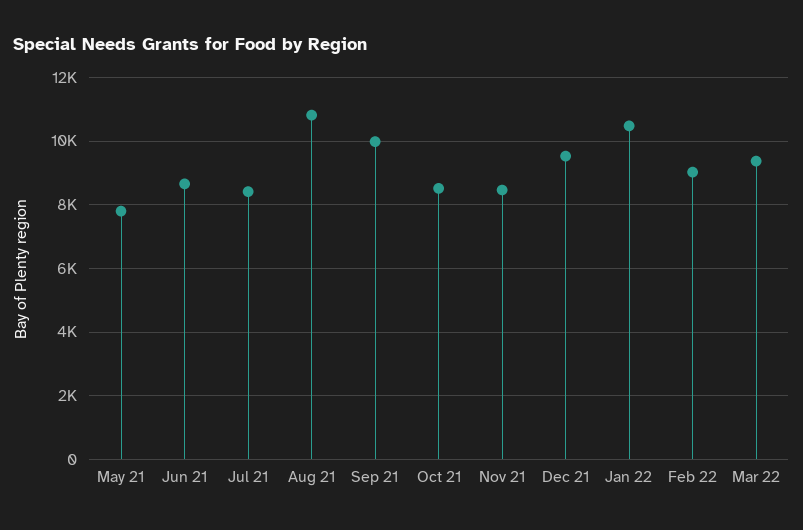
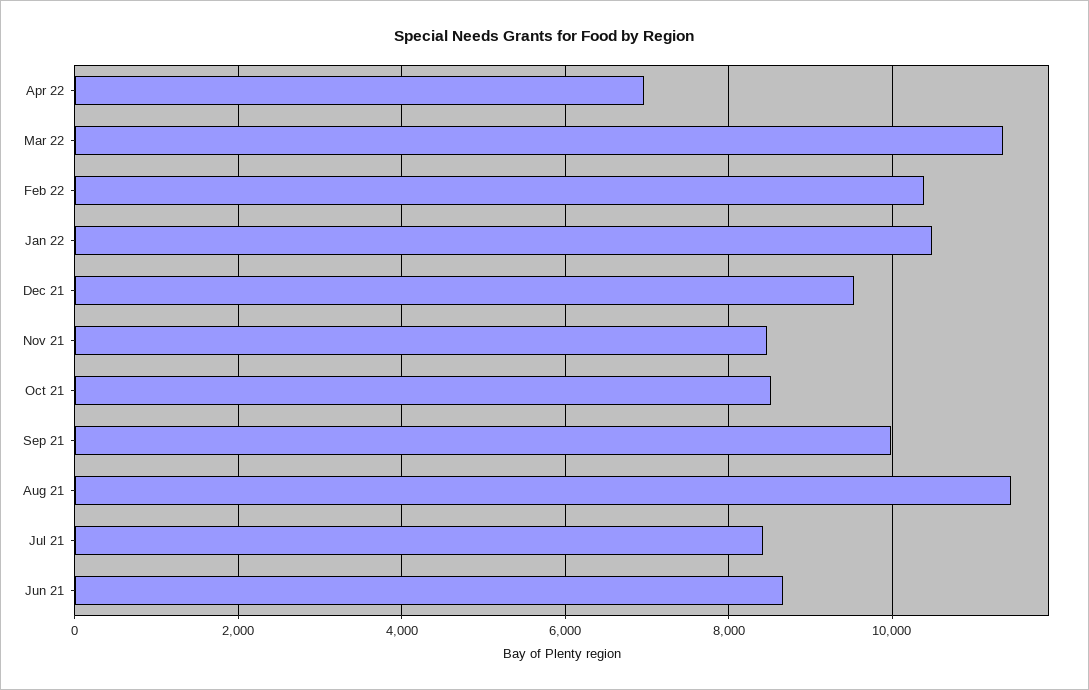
May 21: 7800 -> none
Aug 21: 10800 -> 11400
Feb 22: 9000 -> 10400
Mar 22: 9400 -> 11400
Apr 22: none -> 7000

